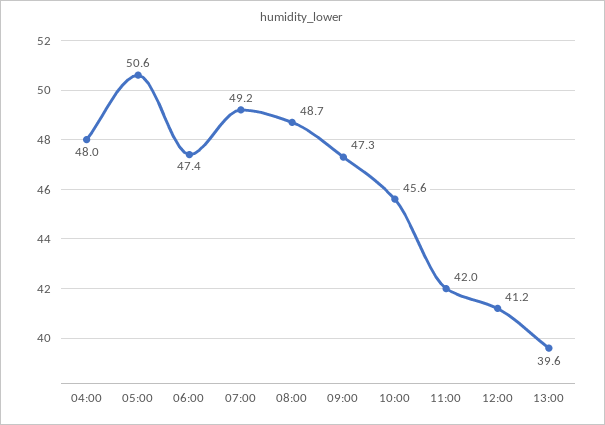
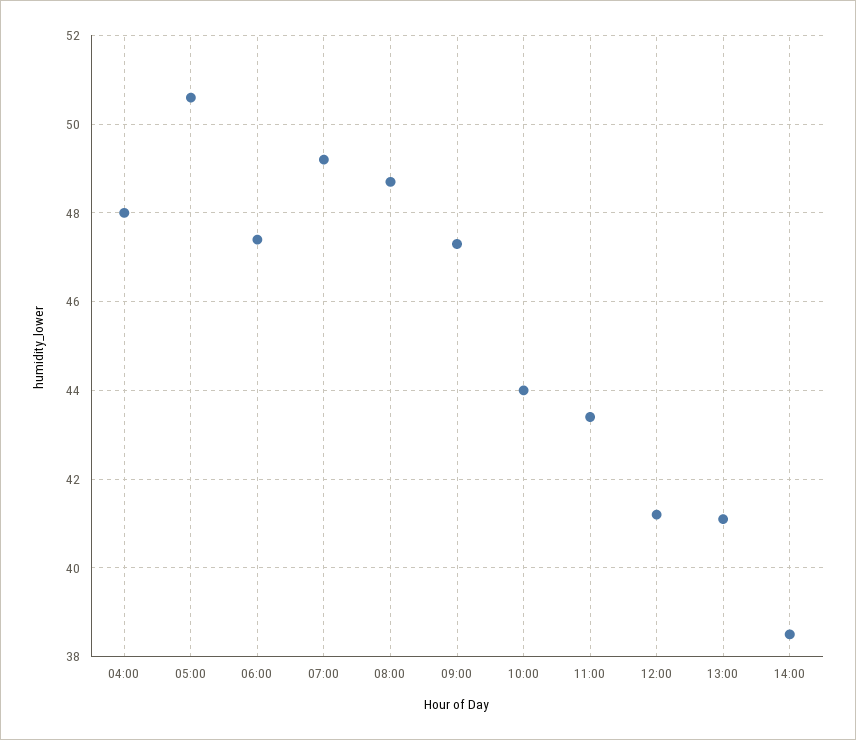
10:00: 45.6 -> 44
11:00: 42 -> 43.5
13:00: 39.6 -> 41
14:00: none -> 38.5

